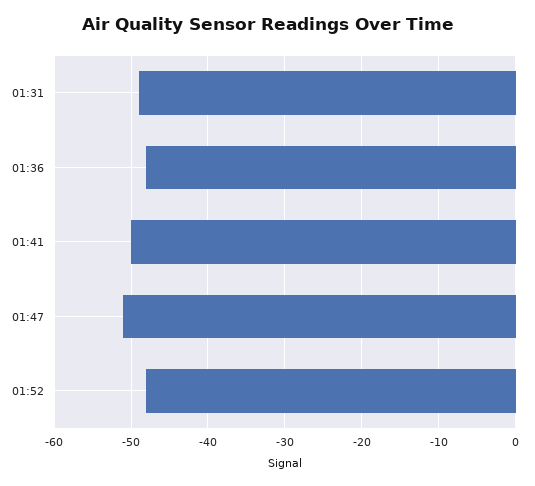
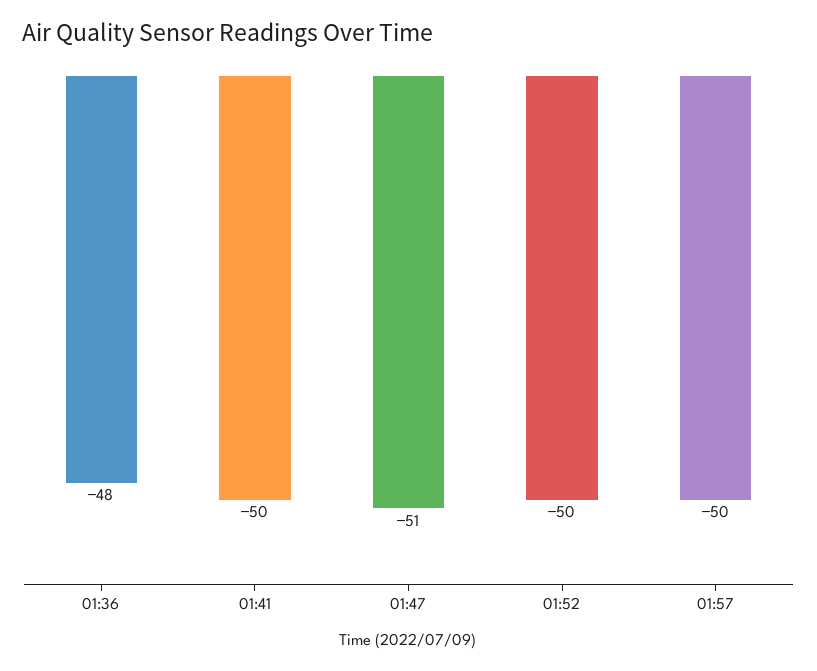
01:31: -49 -> none
01:52: -48 -> -50
01:57: none -> -50

